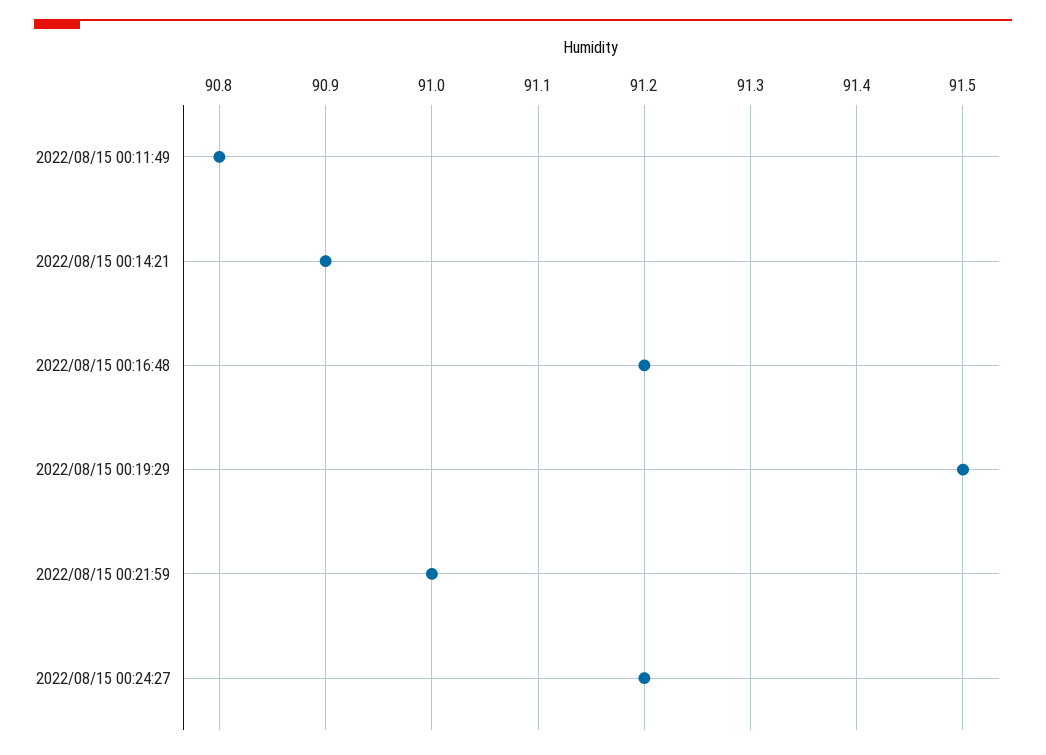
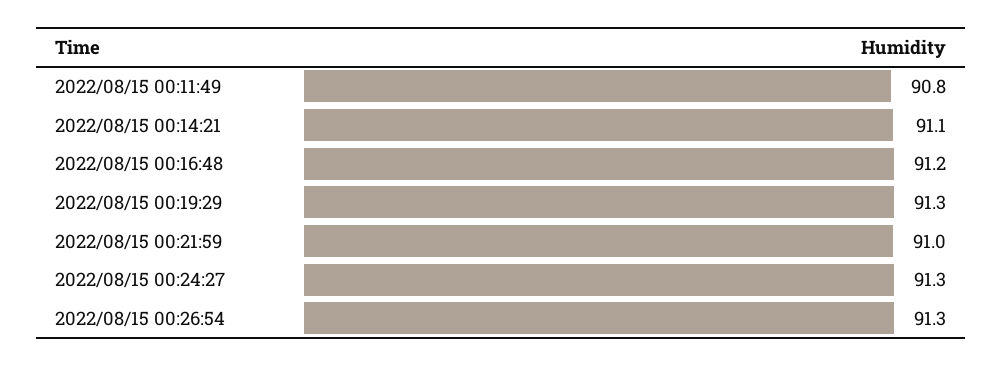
2022/08/15 00:14:21: 90.9 -> 91.1
2022/08/15 00:19:29: 91.5 -> 91.3
2022/08/15 00:24:27: 91.2 -> 91.3
2022/08/15 00:26:54: none -> 91.3

